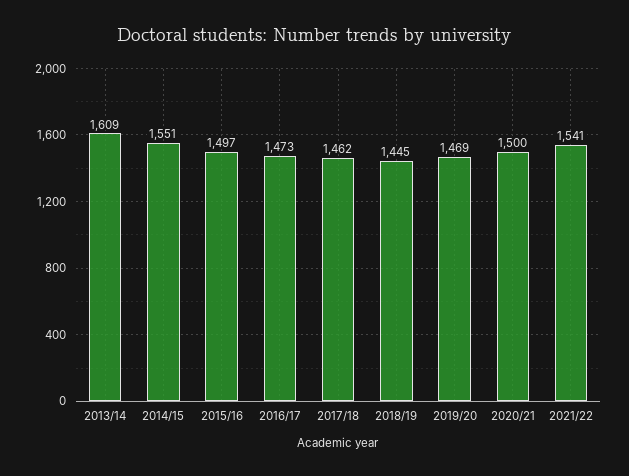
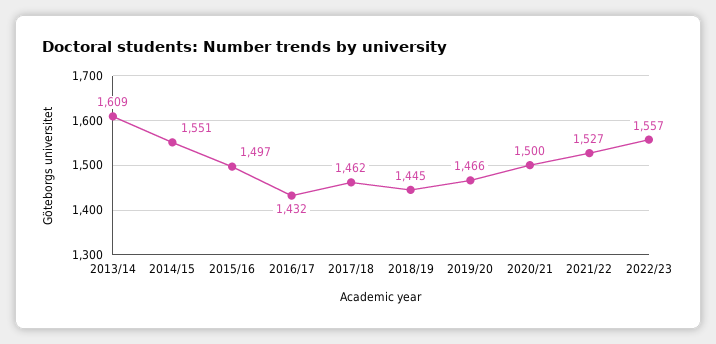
2016/17: 1473 -> 1432
2019/20: 1469 -> 1466
2021/22: 1541 -> 1527
2022/23: none -> 1557

